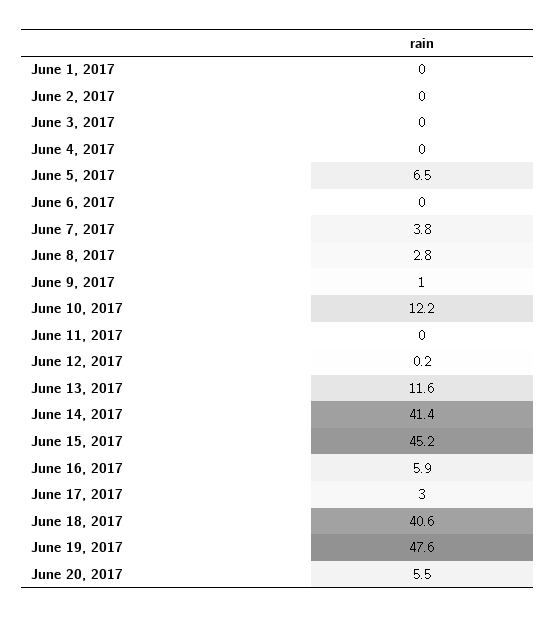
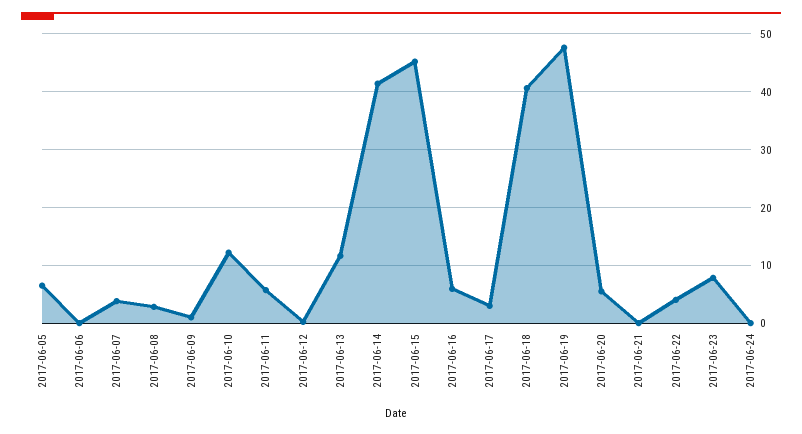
June 1, 2017: 0 -> none
June 2, 2017: 0 -> none
June 3, 2017: 0 -> none
June 4, 2017: 0 -> none
June 11, 2017: 0 -> 6
2017-06-21: none -> 0
2017-06-22: none -> 4
2017-06-23: none -> 8
2017-06-24: none -> 0

